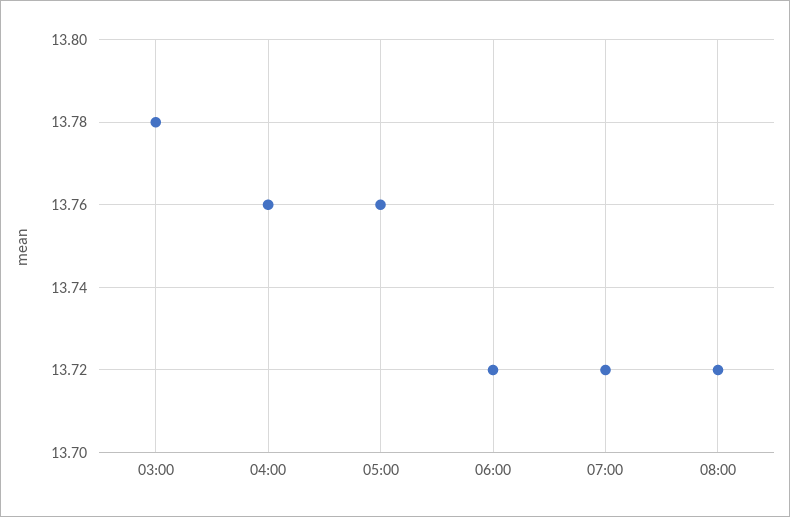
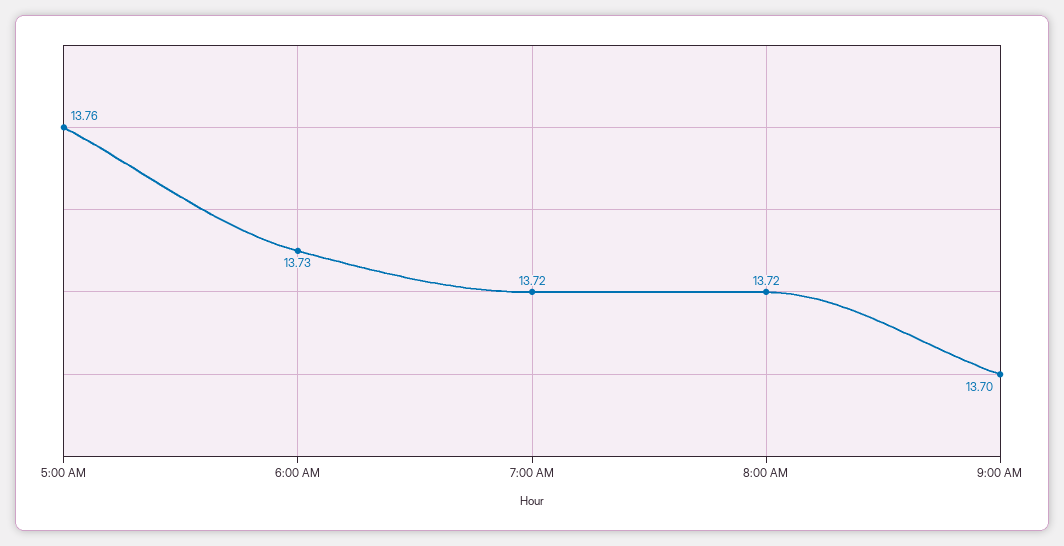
03:00: 13.78 -> none
04:00: 13.76 -> none
06:00: 13.72 -> 13.73
9:00 AM: none -> 13.7

